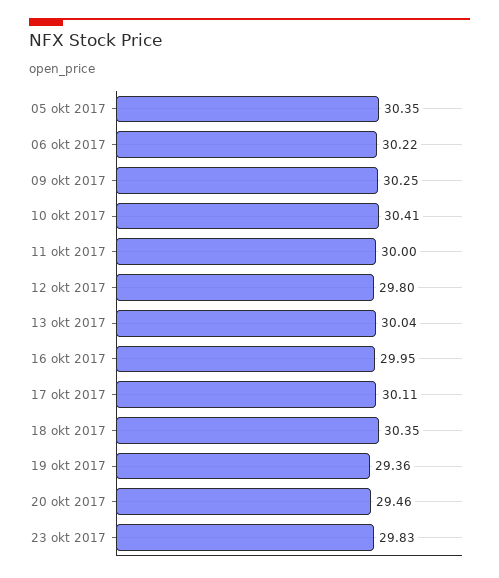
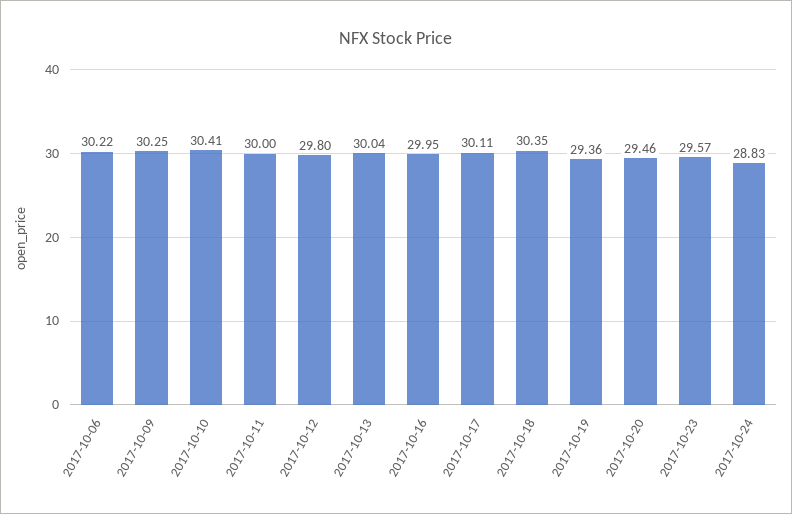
05 okt 2017: 30.35 -> none
23 okt 2017: 29.83 -> 29.57
2017-10-24: none -> 28.83

